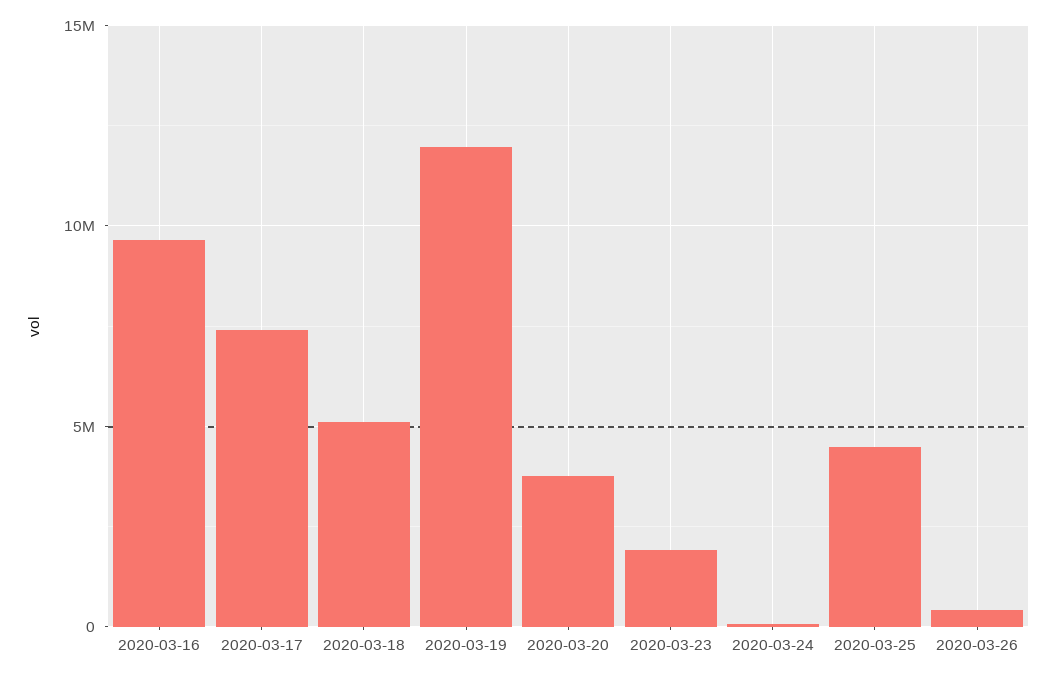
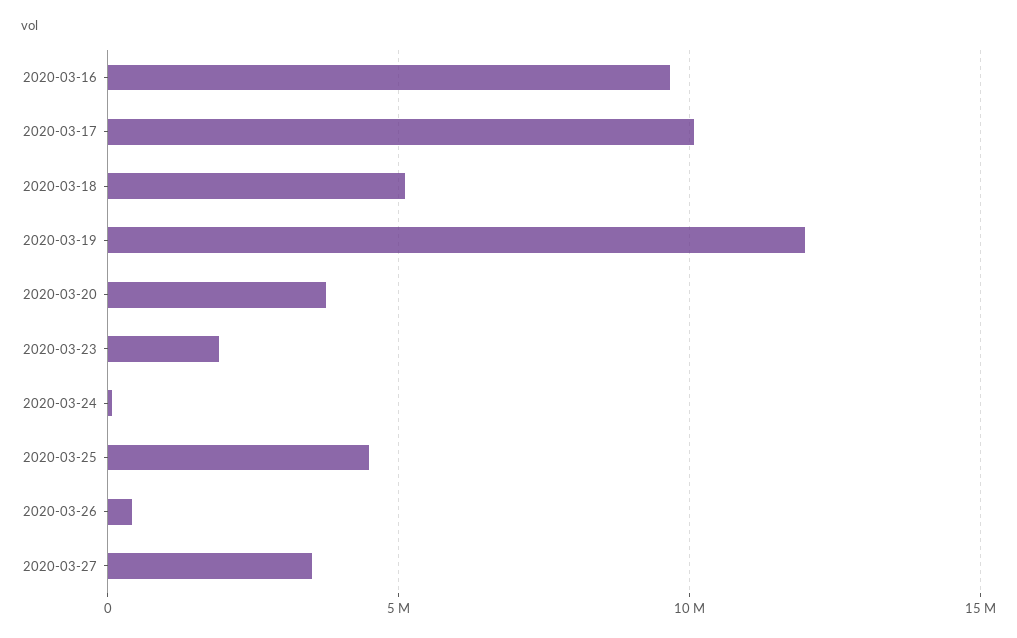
2020-03-17: 7500000 -> 10000000
2020-03-27: none -> 3500000

